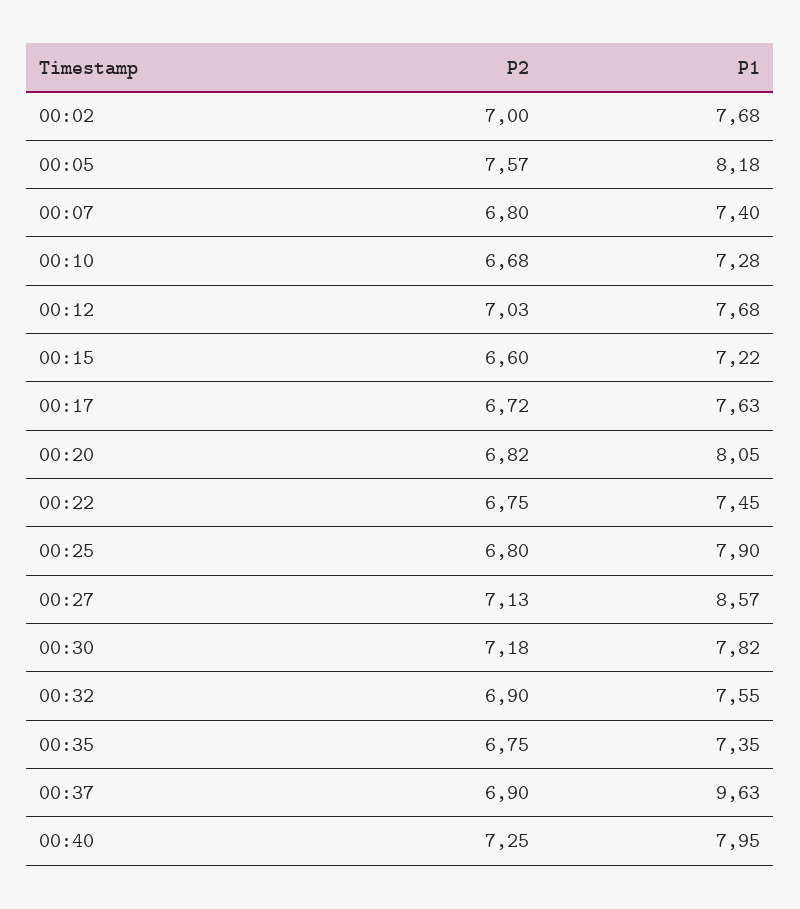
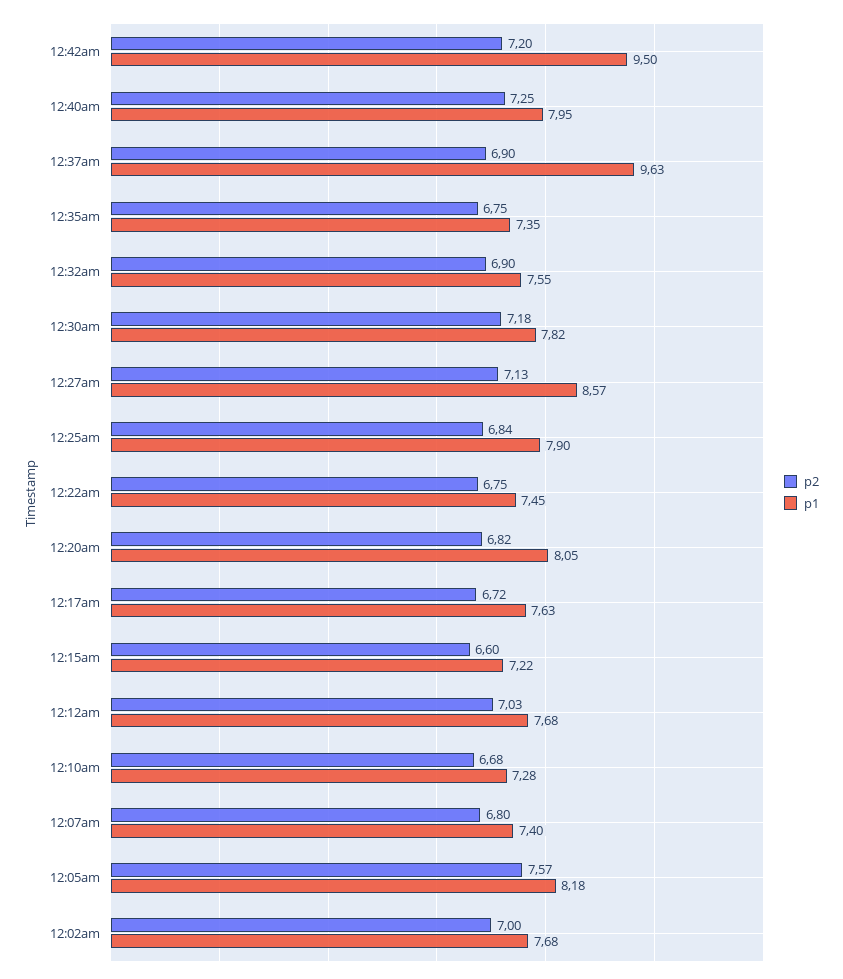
P2, 00:25: 6.8 -> 6.84
P2, 12:42am: none -> 7.2
P1, 12:42am: none -> 9.5

